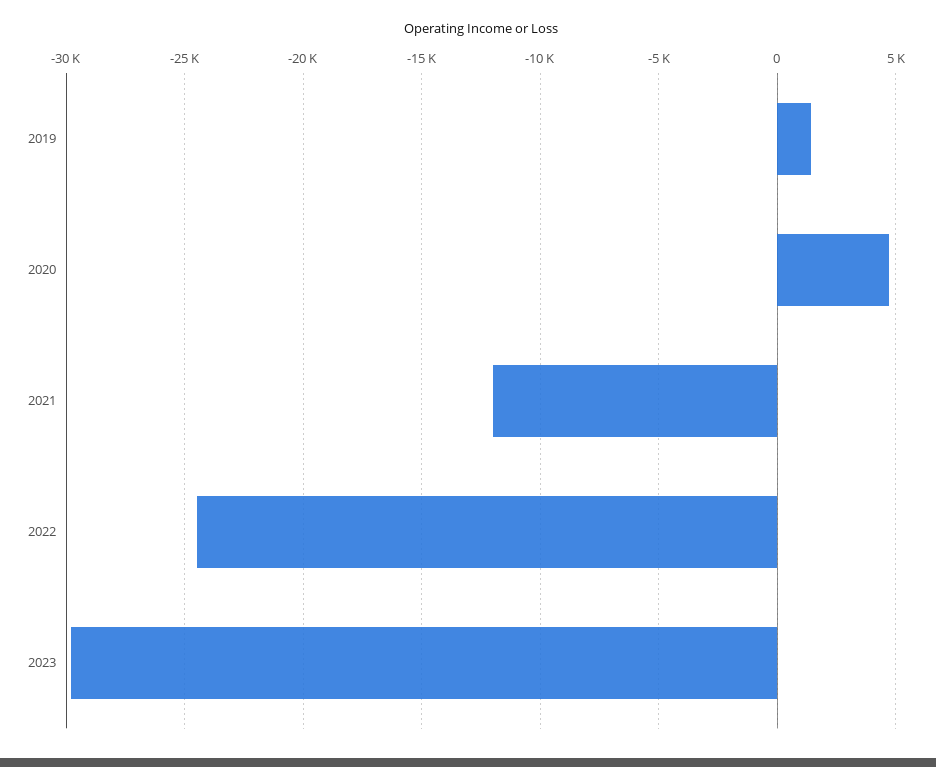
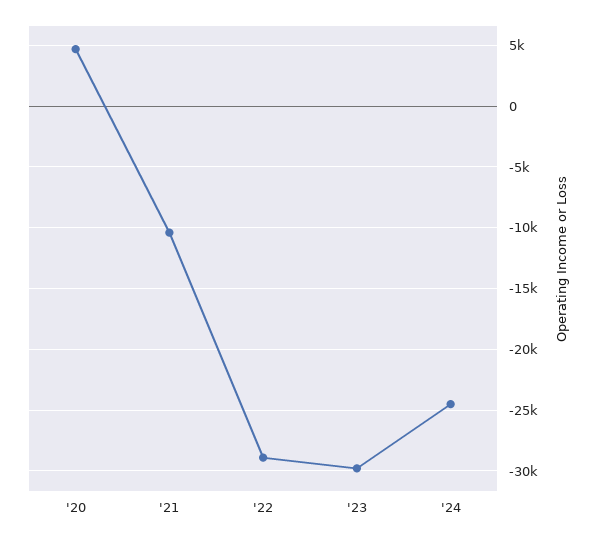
2019: 1500 -> none
2021: -12000 -> -10500
2022: -24500 -> -29000
'24: none -> -24500

